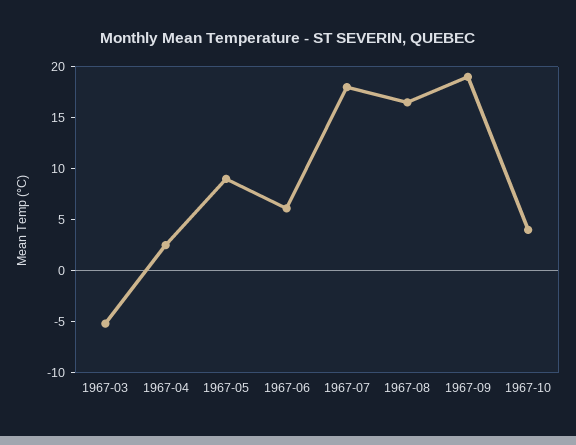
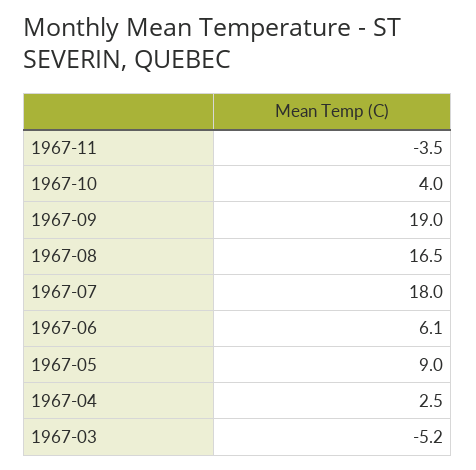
1967-11: none -> -3.5

